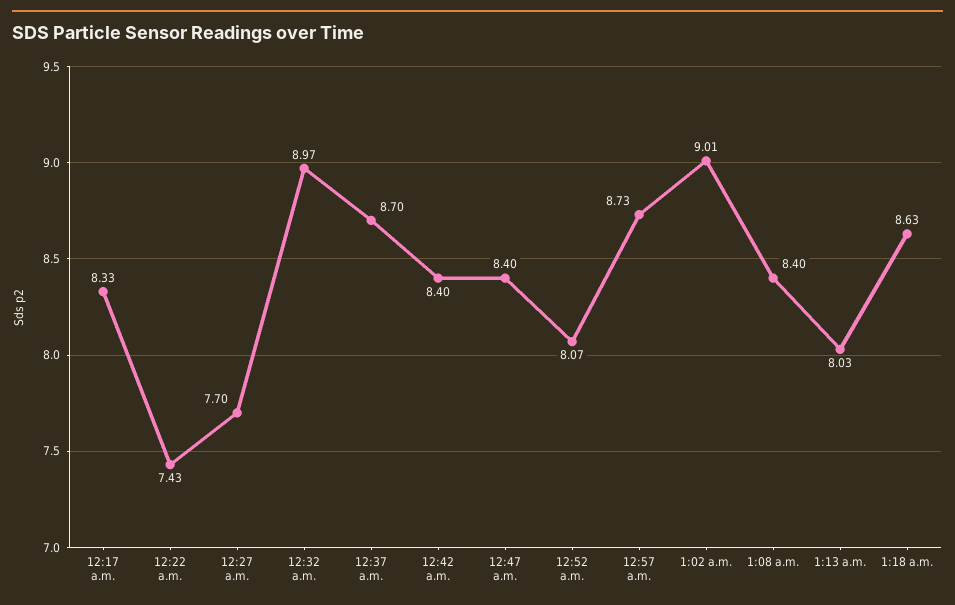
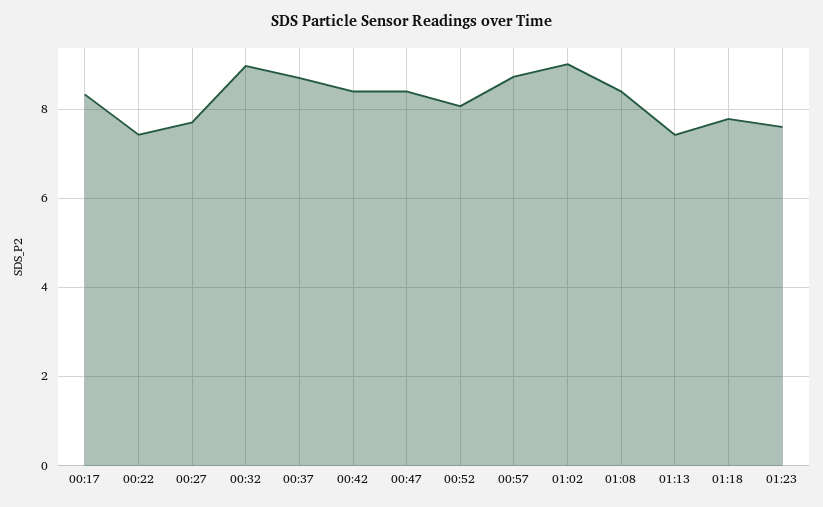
1:13 a.m.: 8.03 -> 7.4
1:18 a.m.: 8.63 -> 7.8
01:23: none -> 7.6

